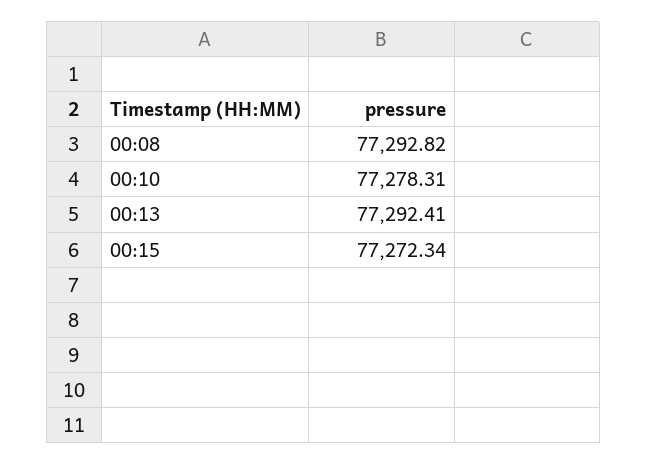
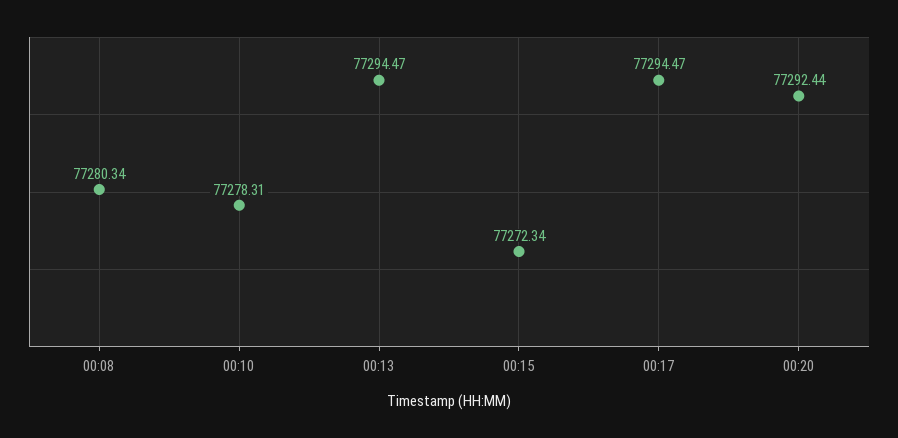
00:08: 77292.82 -> 77280.34
00:13: 77292.41 -> 77294.47
00:17: none -> 77294.47
00:20: none -> 77292.44

